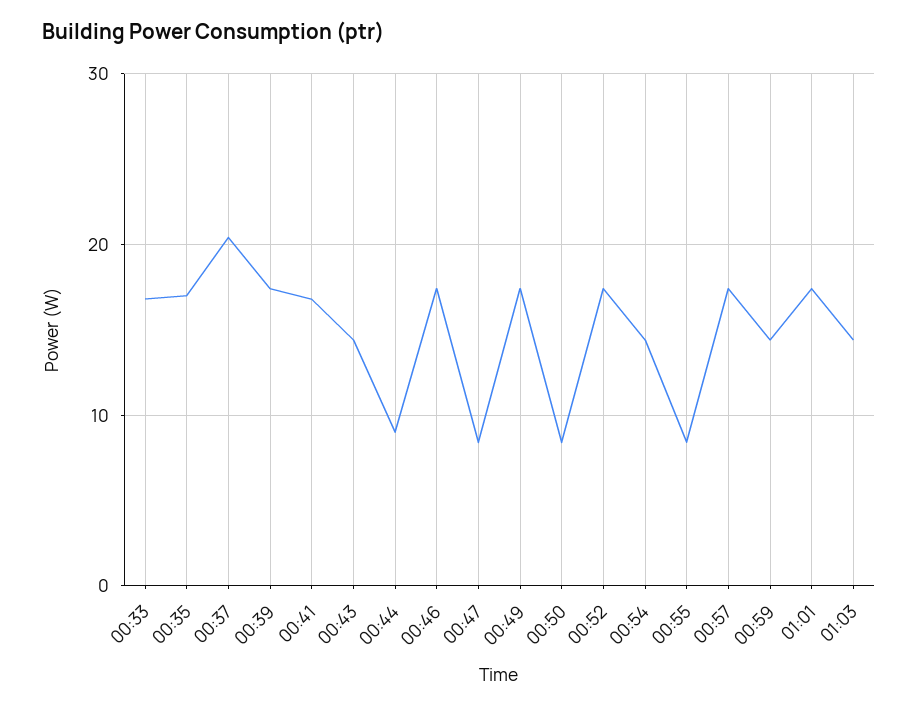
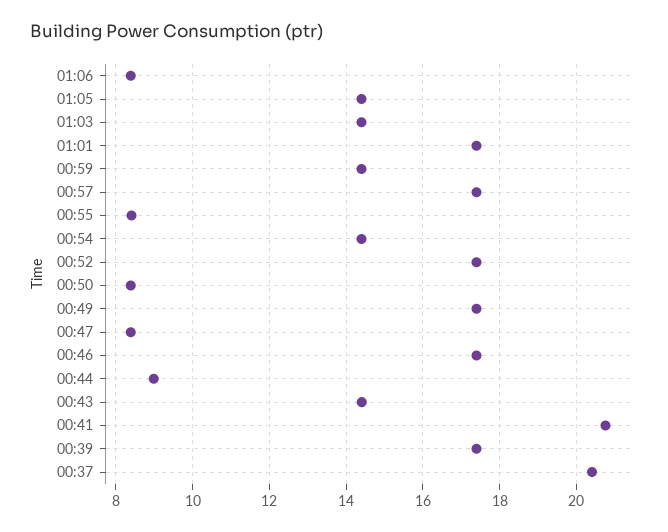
00:33: 17 -> none
00:35: 17 -> none
00:41: 17 -> 20.8
01:06: none -> 8.4
01:05: none -> 14.4

